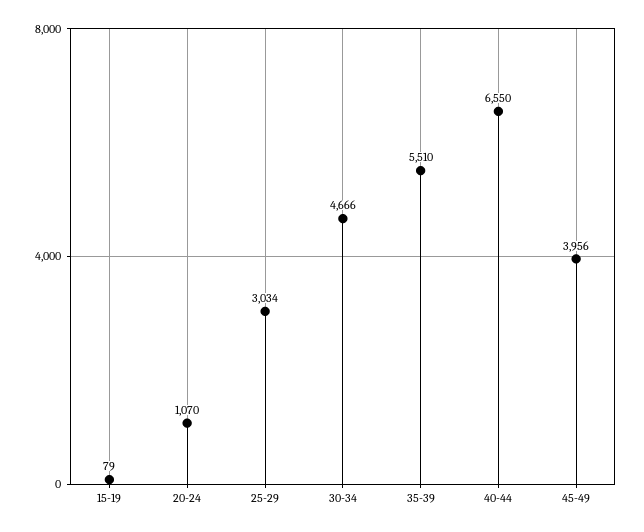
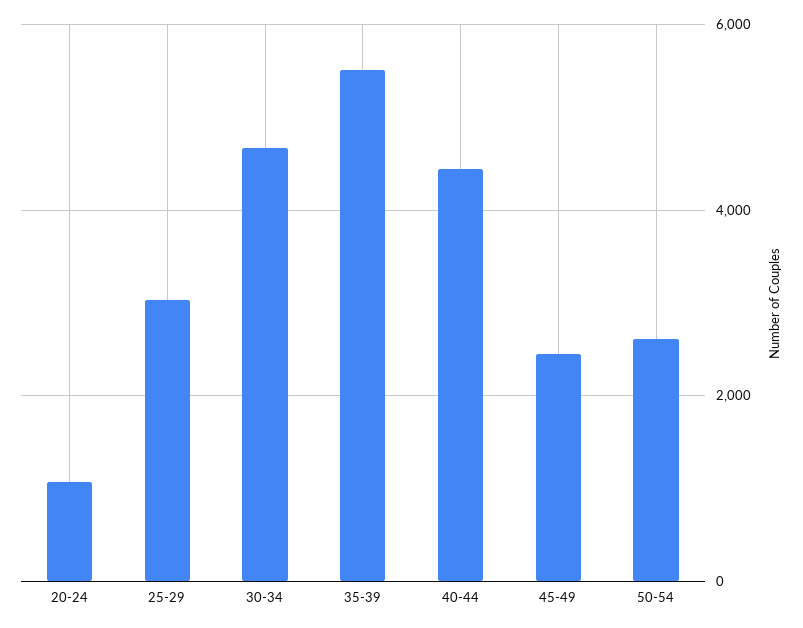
15-19: 79 -> none
40-44: 6550 -> 4400
45-49: 3956 -> 2400
50-54: none -> 2600

